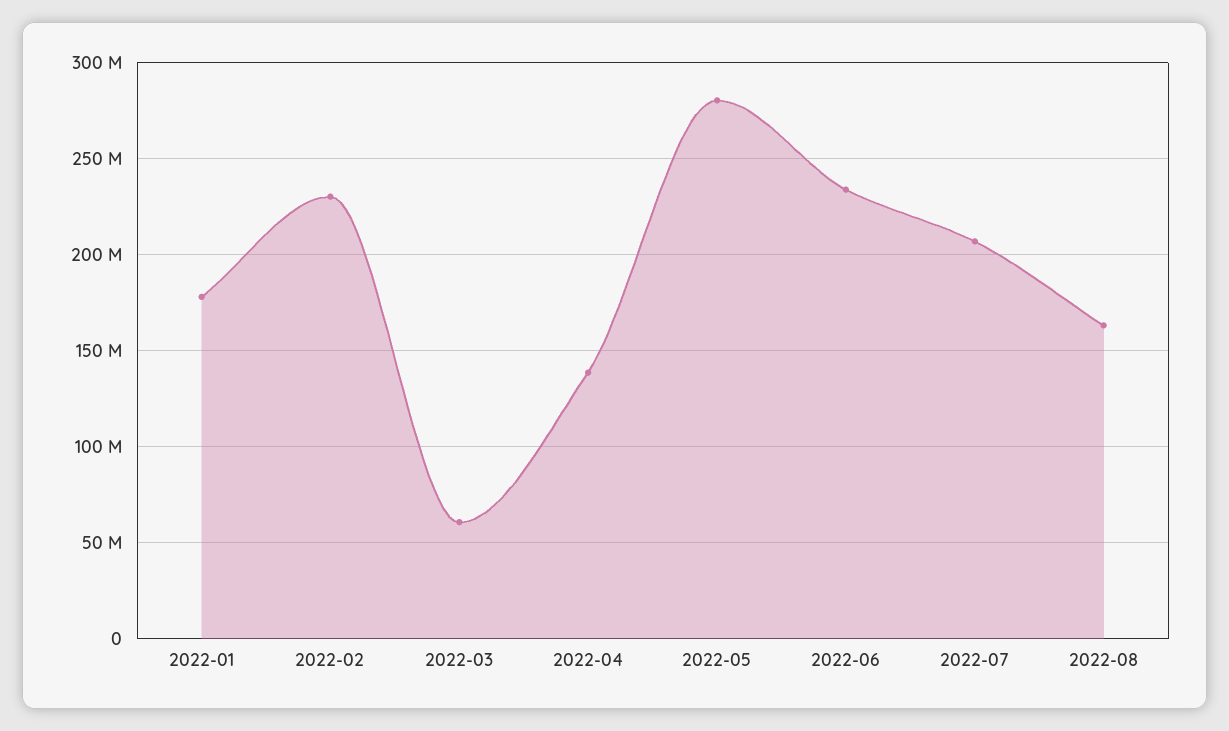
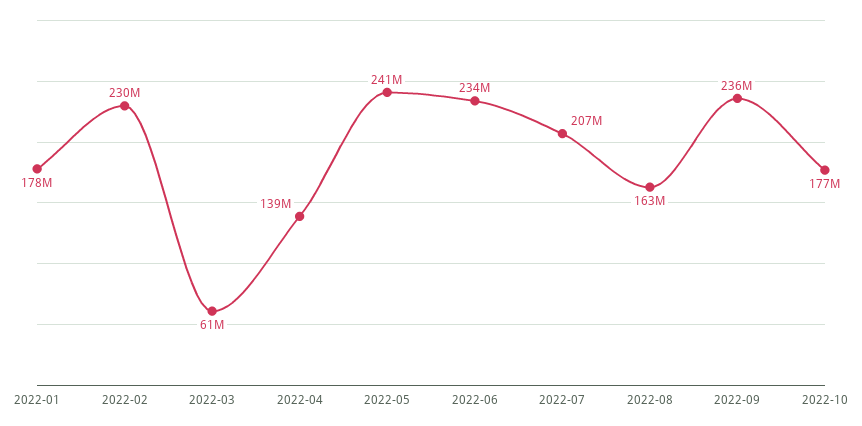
2022-05: 280000000 -> 241000000
2022-09: none -> 236000000
2022-10: none -> 177000000

